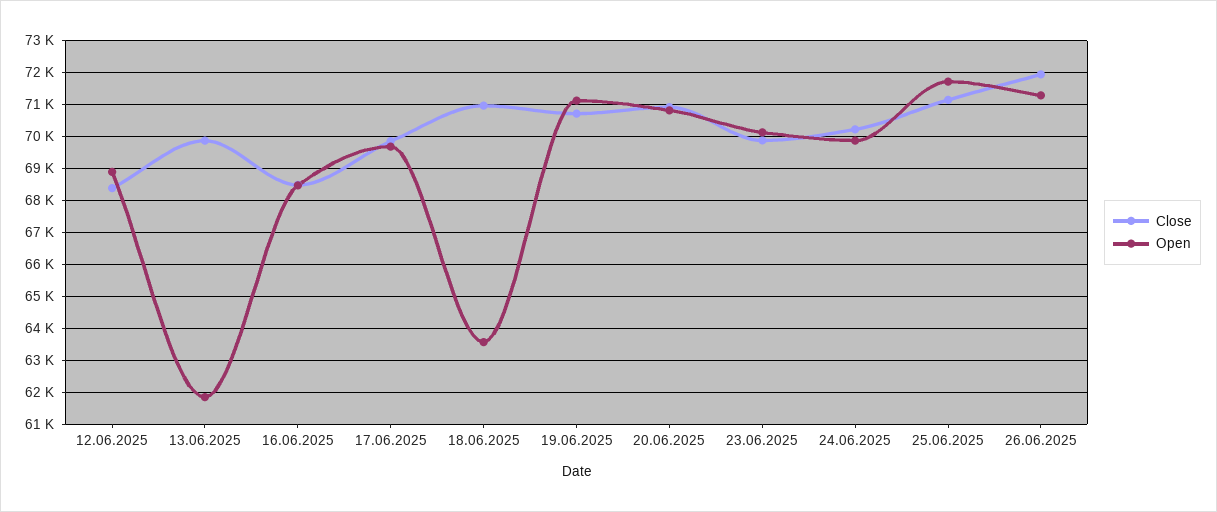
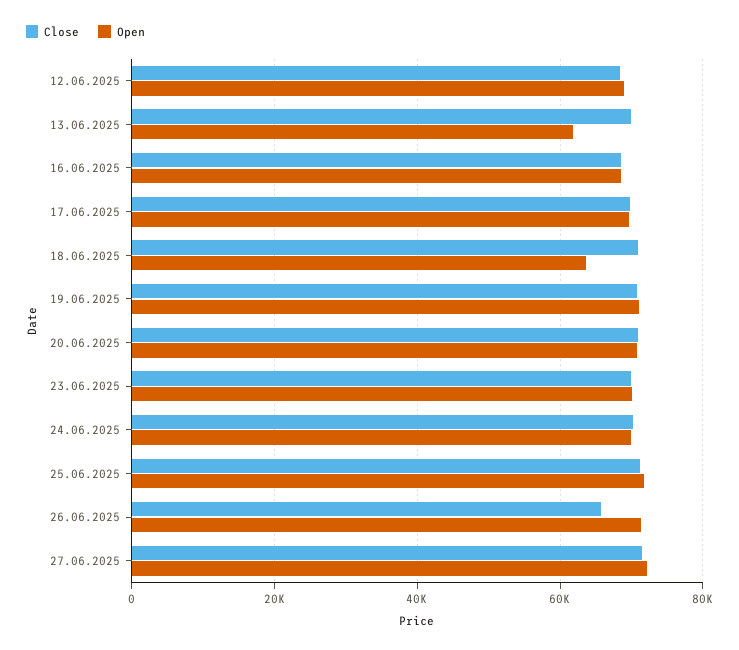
Close, 26.06.2025: 72000 -> 66000
Close, 27.06.2025: none -> 72000
Open, 27.06.2025: none -> 72000

